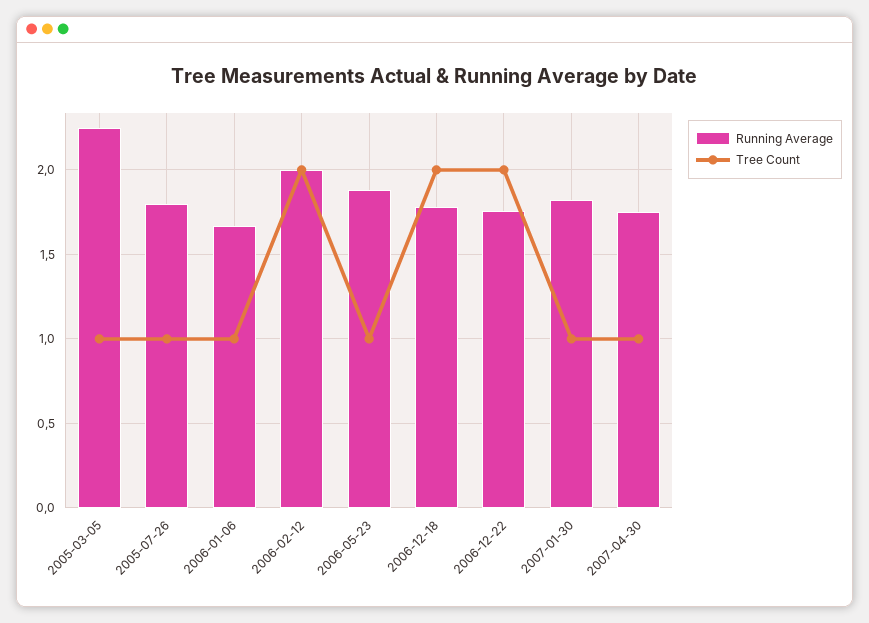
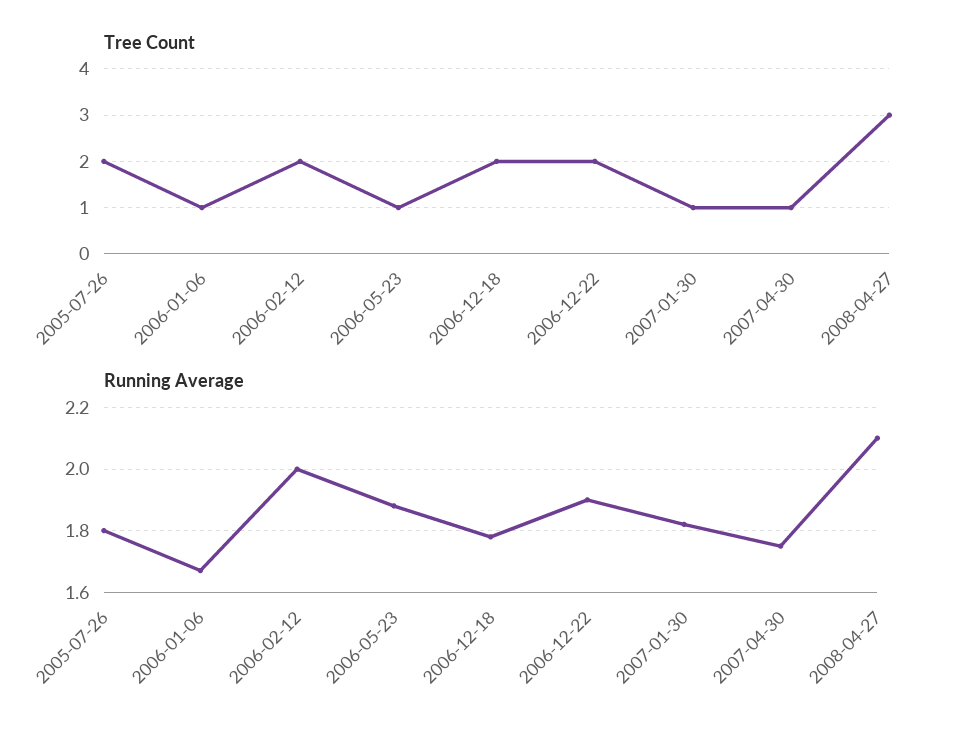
Running Average, 2005-03-05: 2.25 -> none
Tree Count, 2005-03-05: 1 -> none
Tree Count, 2005-07-26: 1 -> 2
Running Average, 2006-12-22: 1.75 -> 1.9
Tree Count, 2008-04-27: none -> 3
Running Average, 2008-04-27: none -> 2.1

